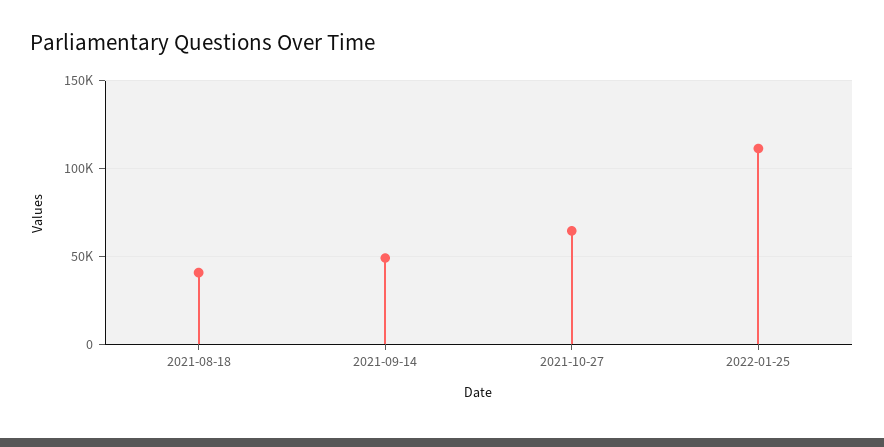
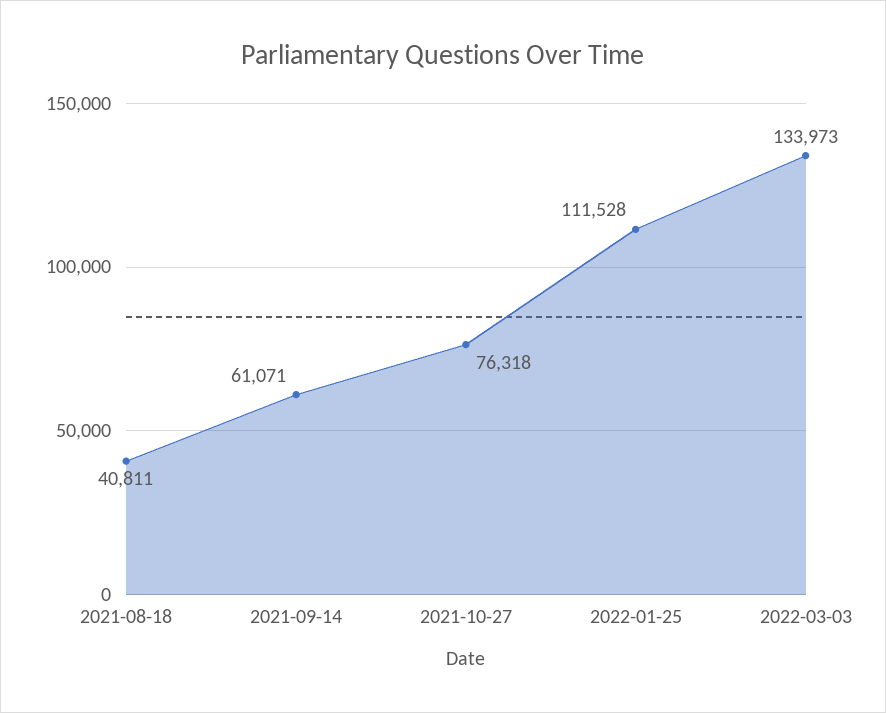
2021-09-14: 50000 -> 61071
2021-10-27: 65000 -> 76318
2022-03-03: none -> 133973

